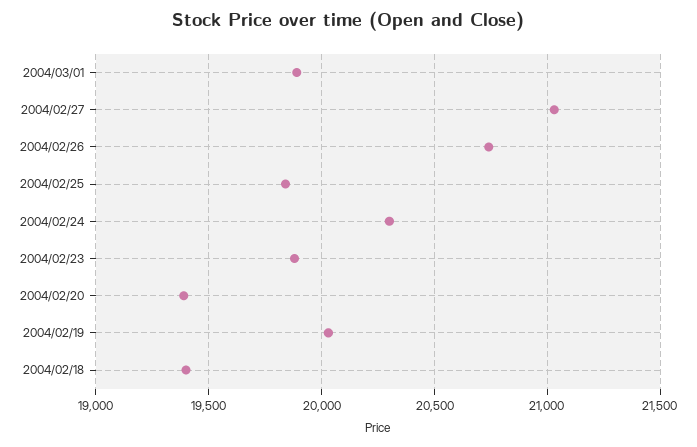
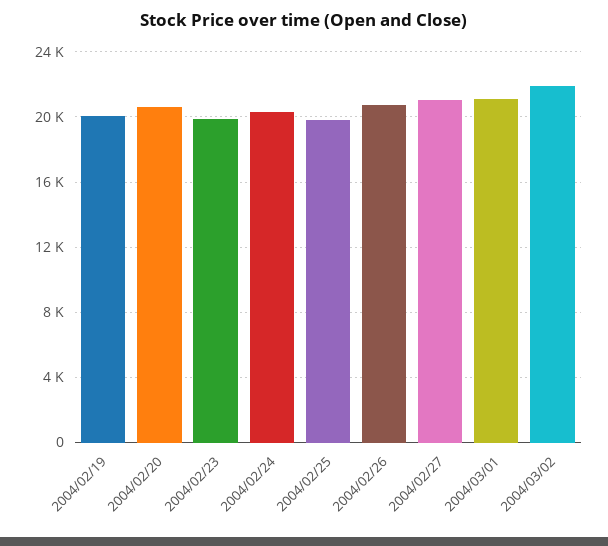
2004/03/01: 19900 -> 21000
2004/02/20: 19400 -> 20500
2004/02/18: 19400 -> none
2004/03/02: none -> 22000

